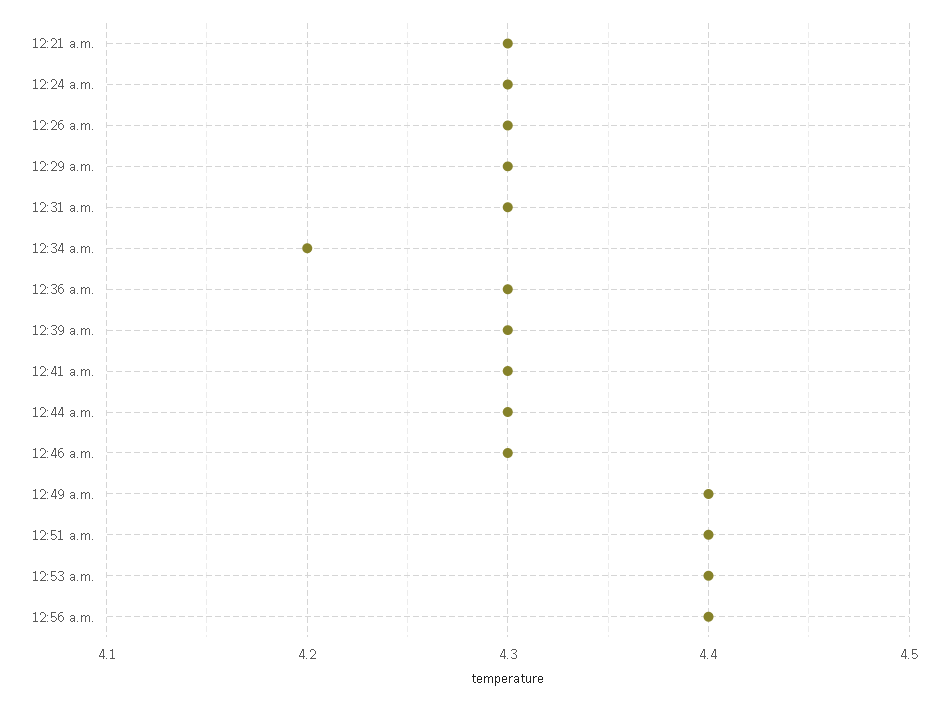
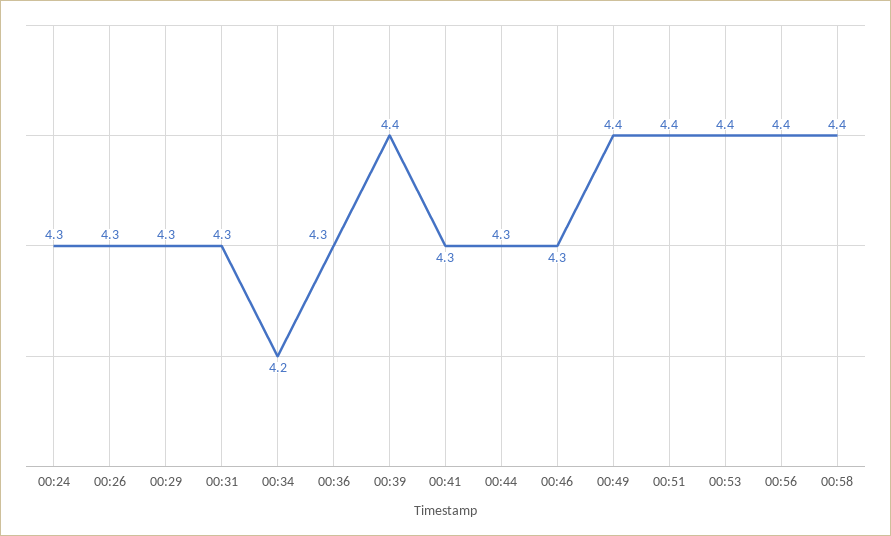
12:21 a.m.: 4.3 -> none
12:39 a.m.: 4.3 -> 4.4
00:58: none -> 4.4

